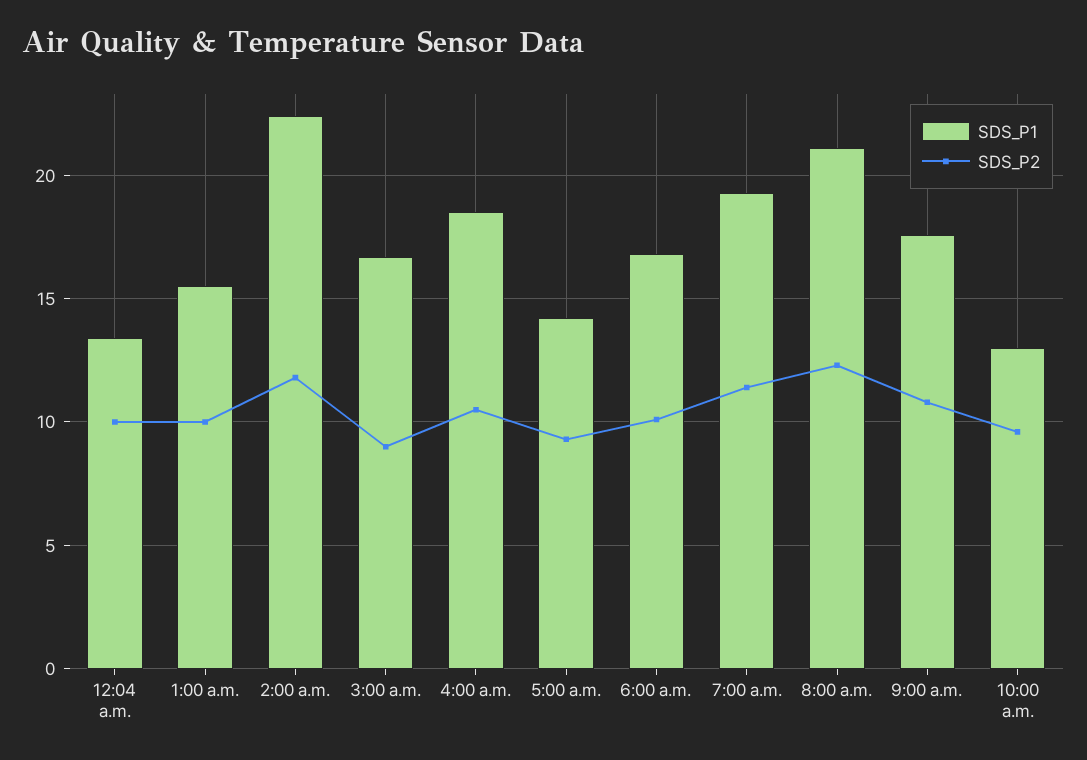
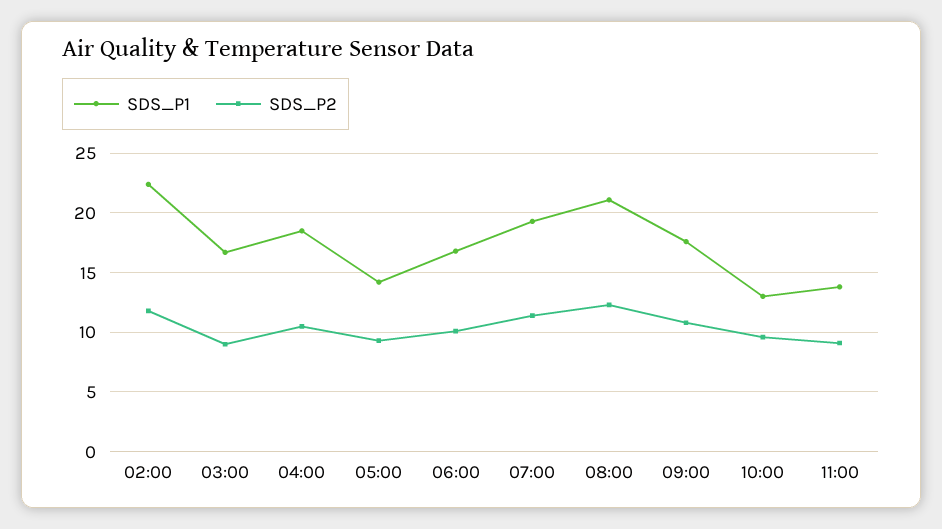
SDS_P1, 12:04 a.m.: 13.5 -> none
SDS_P2, 12:04 a.m.: 10 -> none
SDS_P1, 1:00 a.m.: 15.5 -> none
SDS_P2, 1:00 a.m.: 10 -> none
SDS_P1, 11:00: none -> 14
SDS_P2, 11:00: none -> 9

